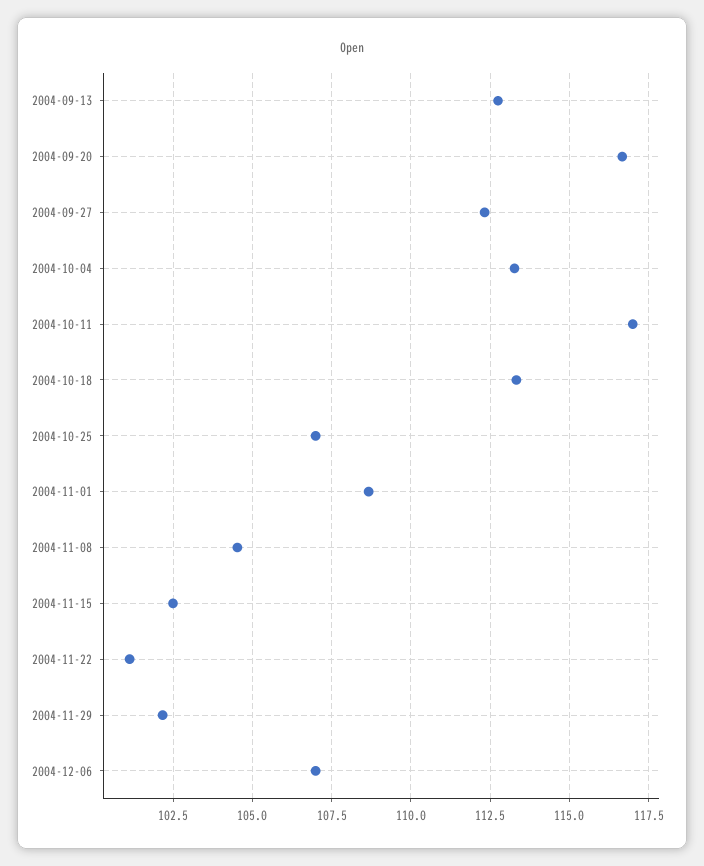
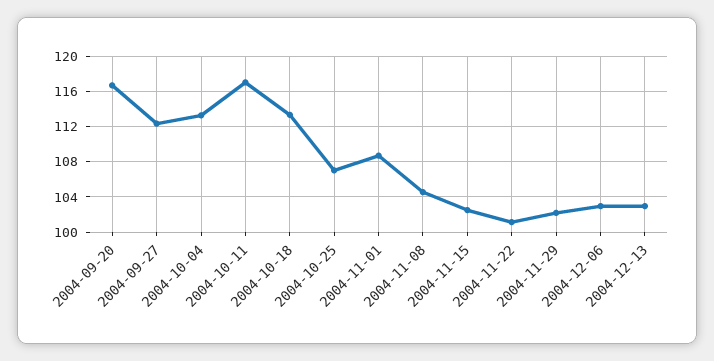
2004-09-13: 112.75 -> none
2004-12-06: 107 -> 103
2004-12-13: none -> 103

